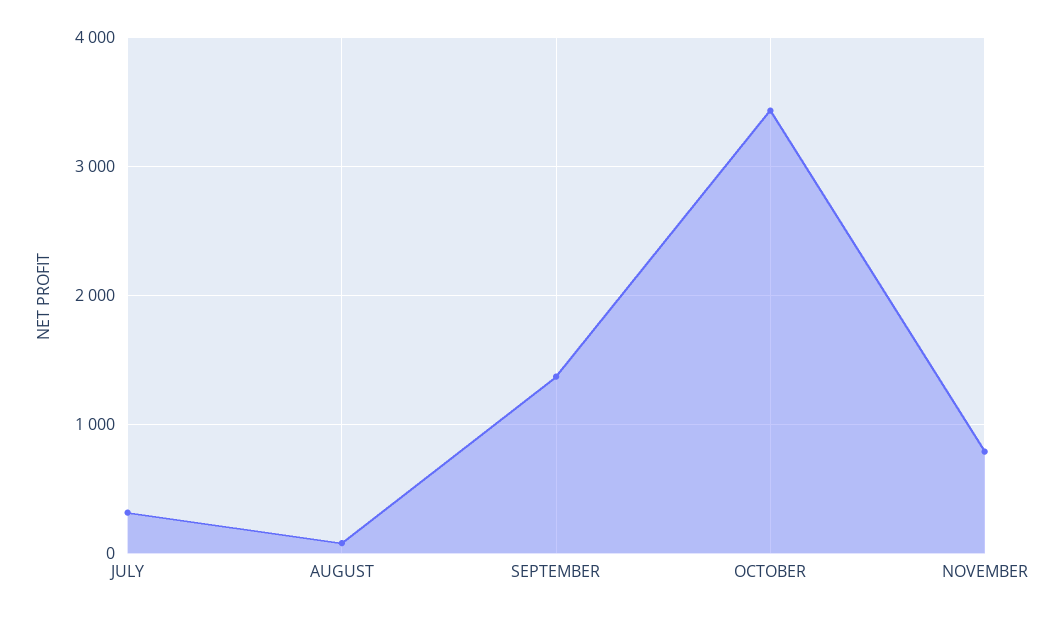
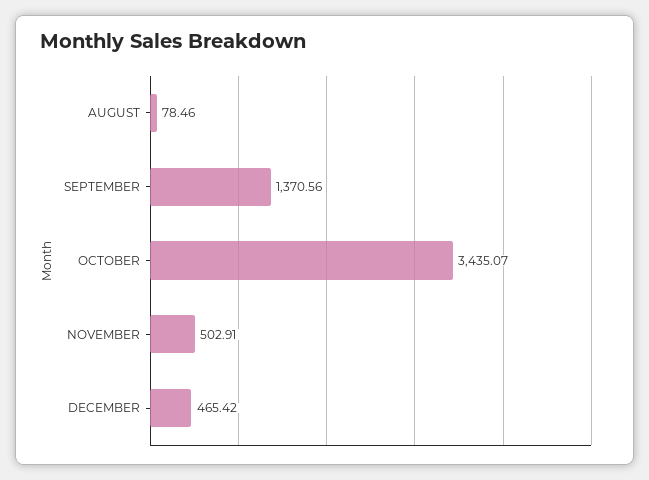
JULY: 300 -> none
NOVEMBER: 800 -> 502.91
DECEMBER: none -> 465.42

